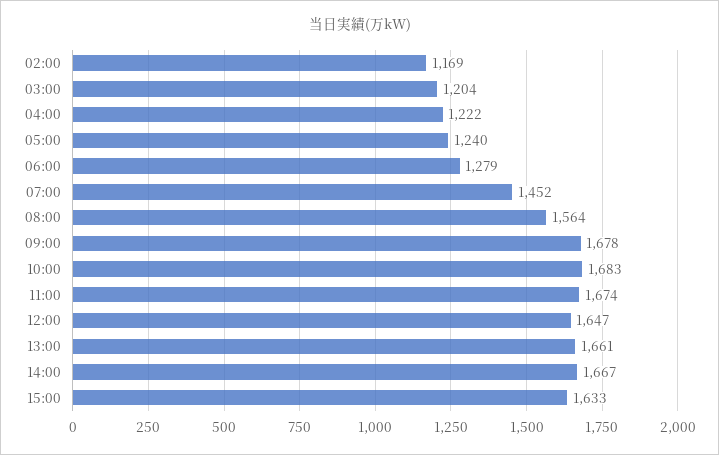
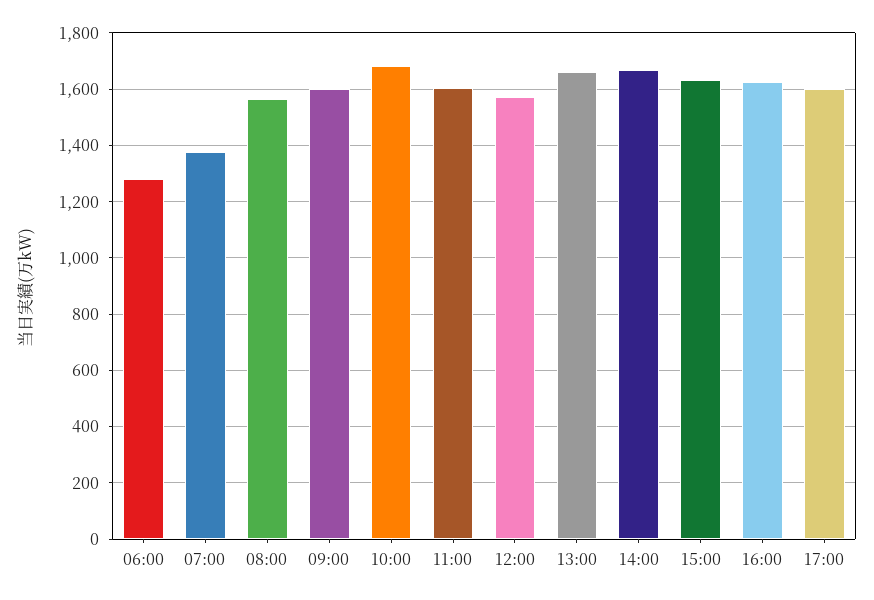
02:00: 1169 -> none
03:00: 1204 -> none
04:00: 1222 -> none
05:00: 1240 -> none
07:00: 1452 -> 1375
09:00: 1678 -> 1600
11:00: 1674 -> 1600
12:00: 1647 -> 1575
16:00: none -> 1625
17:00: none -> 1600

